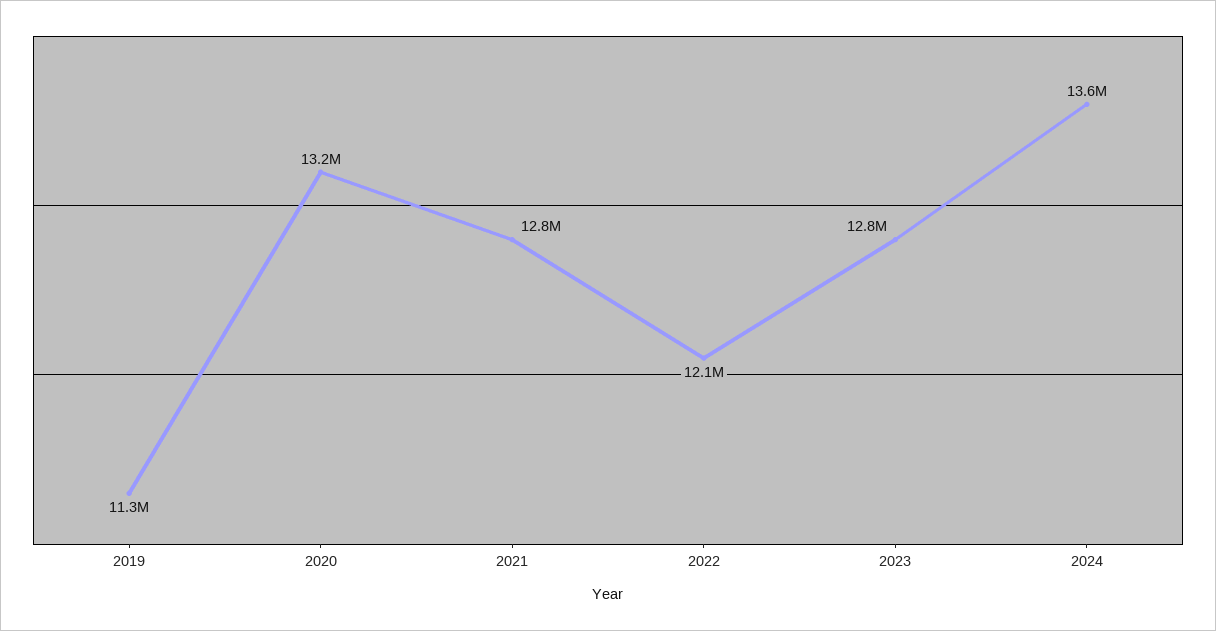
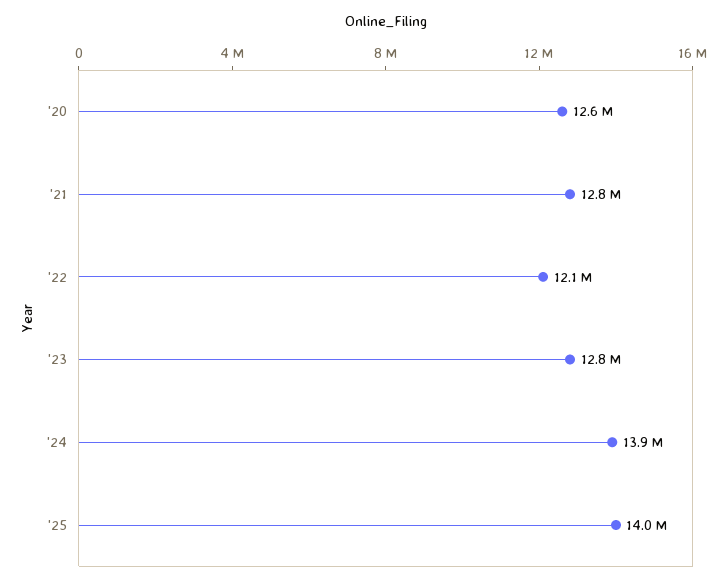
2019: 11300000 -> none
2020: 13200000 -> 12600000
2024: 13600000 -> 13900000
'25: none -> 14000000

